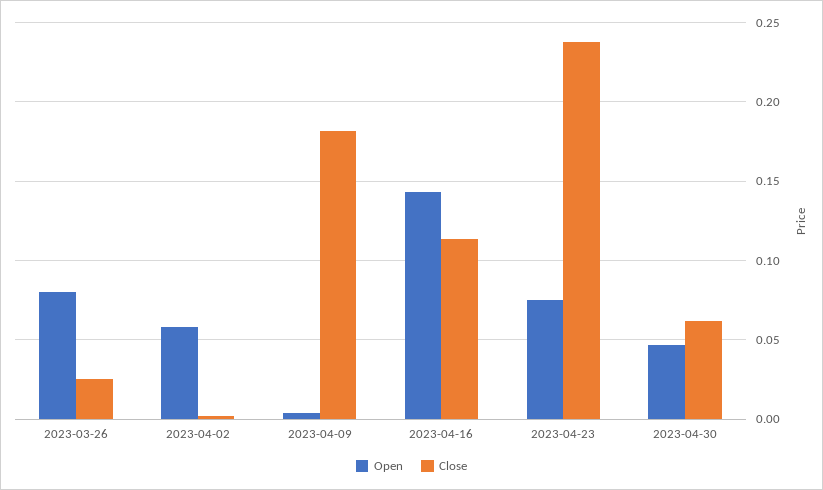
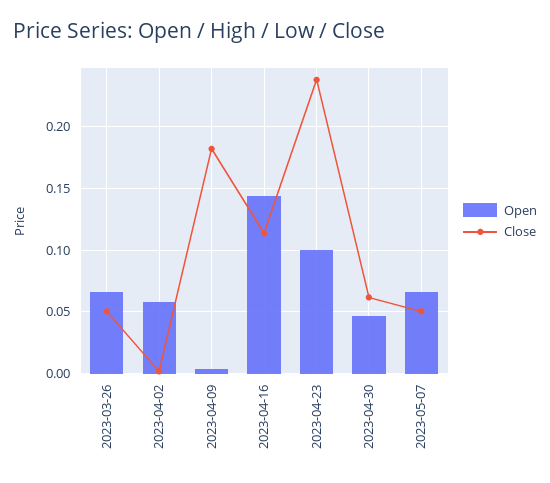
Open, 2023-03-26: 0.08 -> 0.065
Close, 2023-03-26: 0.025 -> 0.05
Open, 2023-04-23: 0.075 -> 0.1
Open, 2023-05-07: none -> 0.065
Close, 2023-05-07: none -> 0.05

